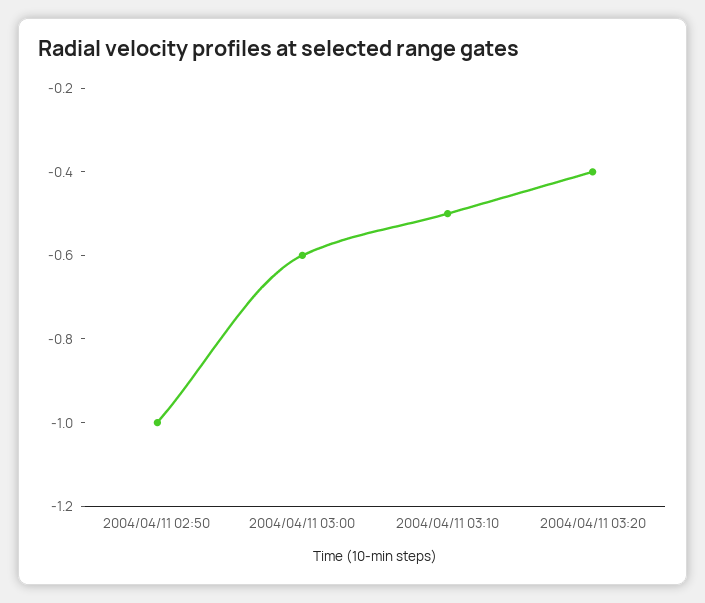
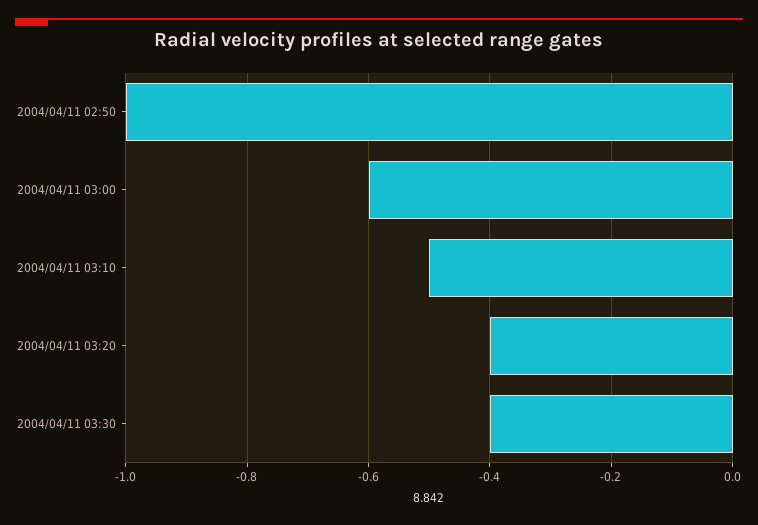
2004/04/11 03:30: none -> -0.4

